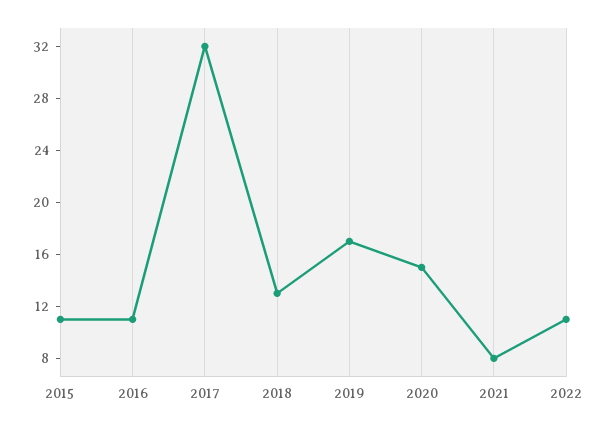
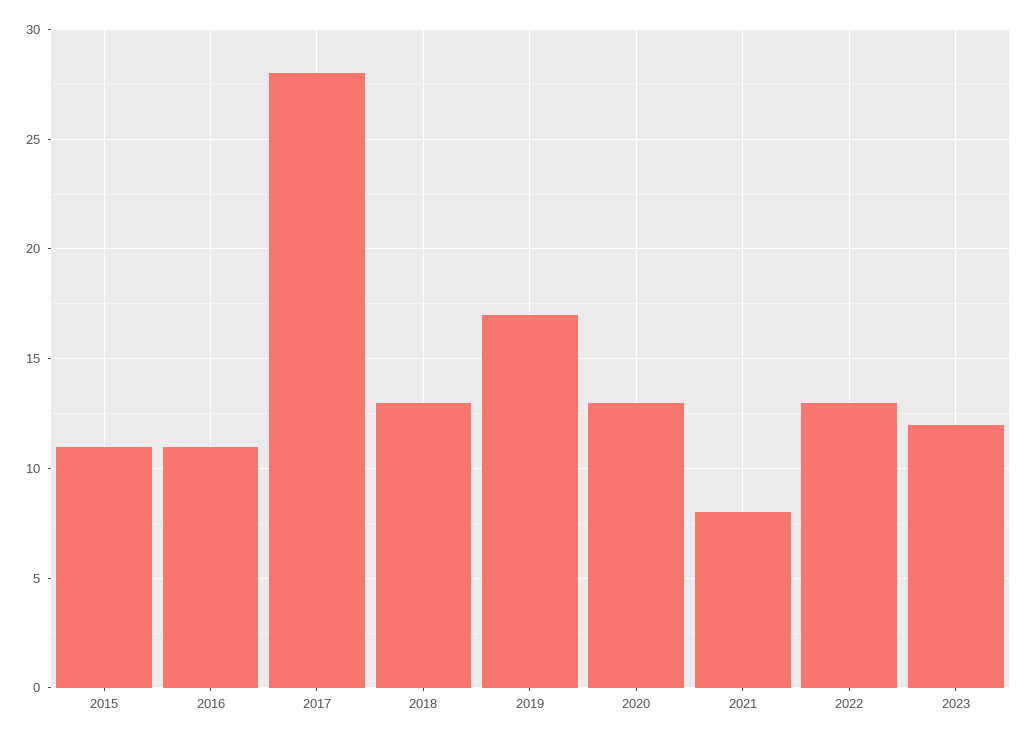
2017: 32 -> 28
2020: 15 -> 13
2022: 11 -> 13
2023: none -> 12

